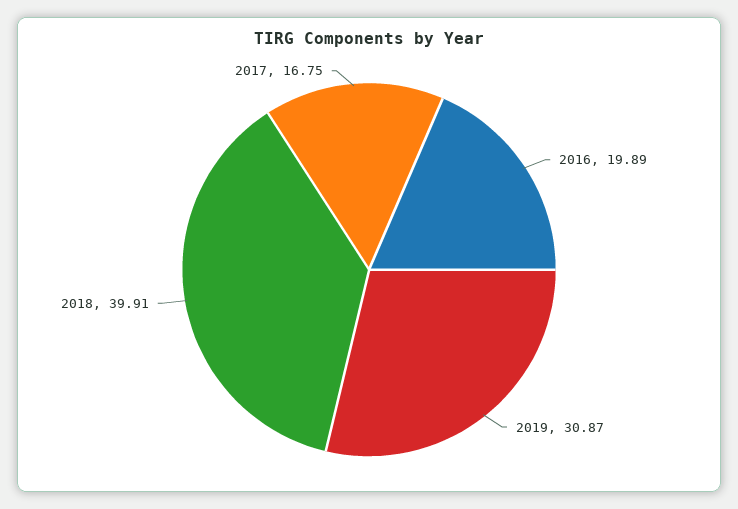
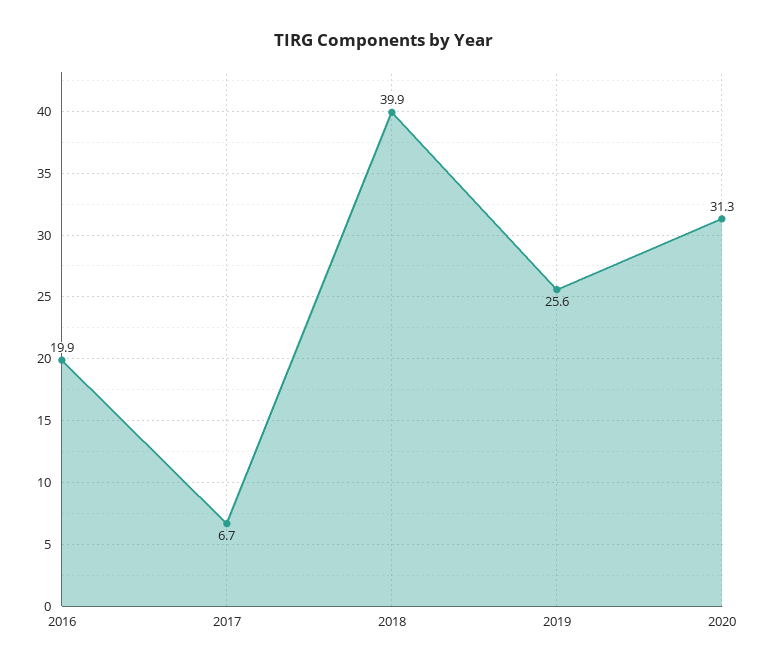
2019: 30.87 -> 25.6
2017: 16.75 -> 6.7
2020: none -> 31.3

